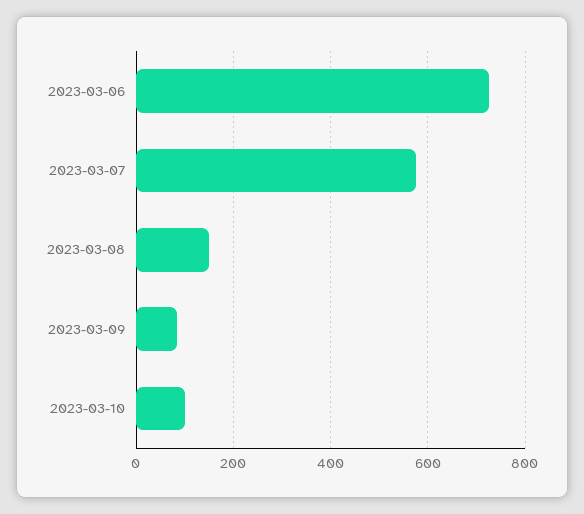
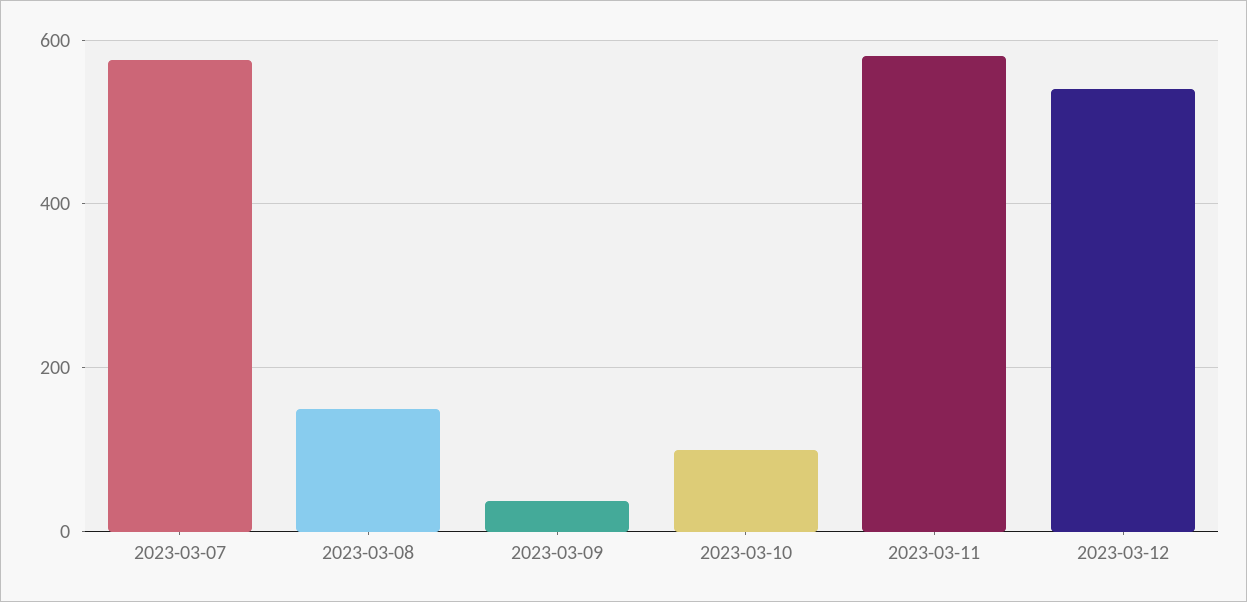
2023-03-06: 720 -> none
2023-03-09: 80 -> 40
2023-03-11: none -> 580
2023-03-12: none -> 540

